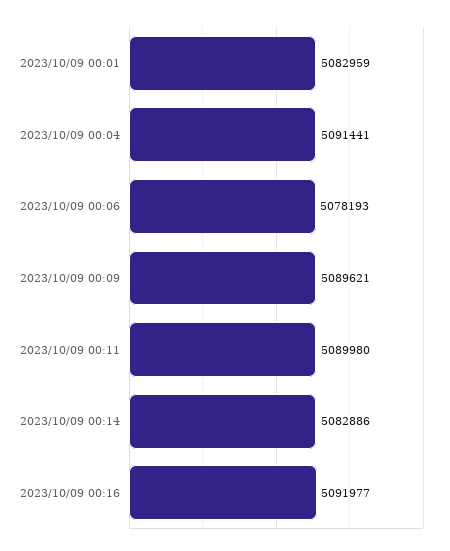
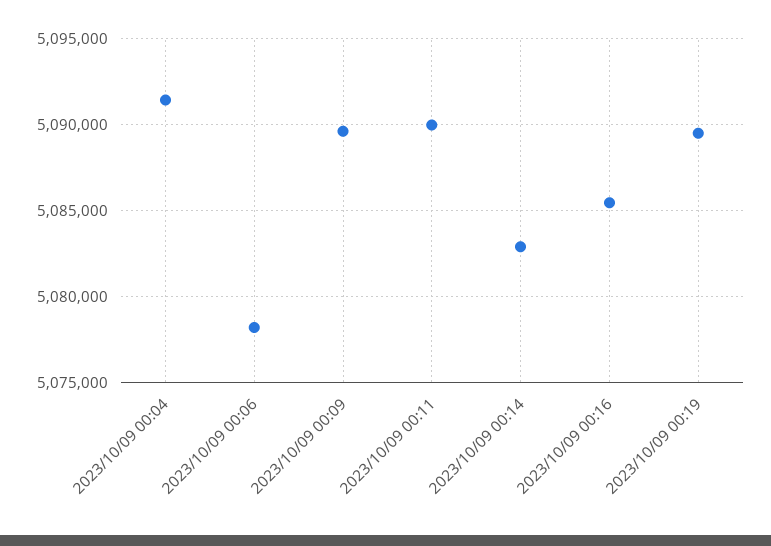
2023/10/09 00:01: 5082959 -> none
2023/10/09 00:16: 5091977 -> 5085500
2023/10/09 00:19: none -> 5089500

